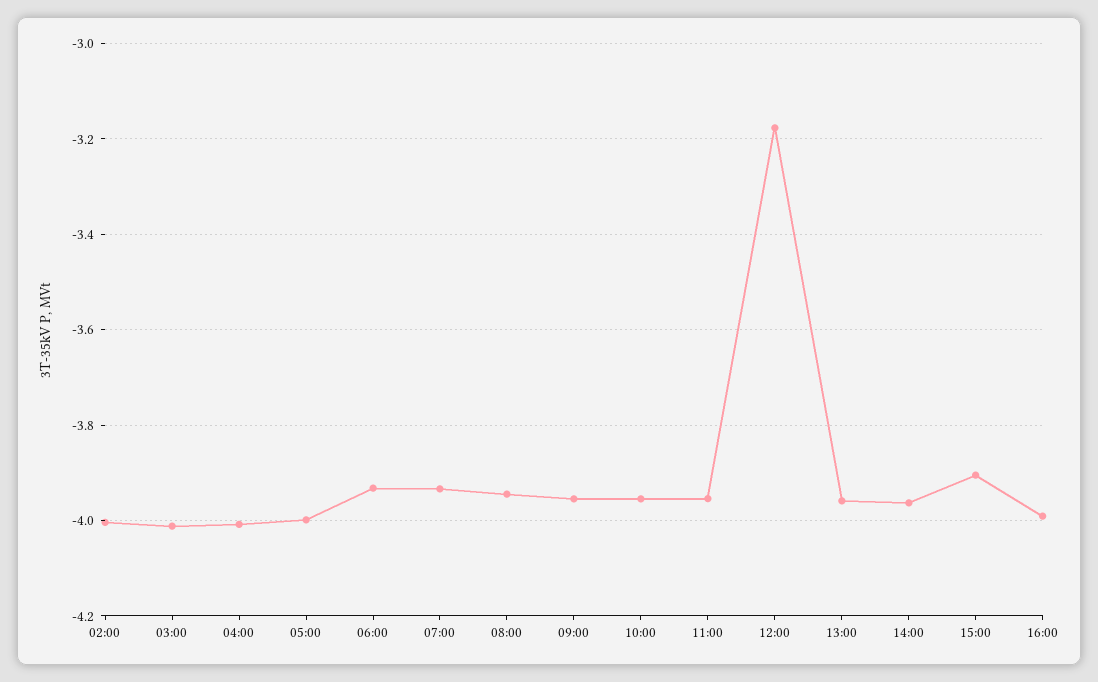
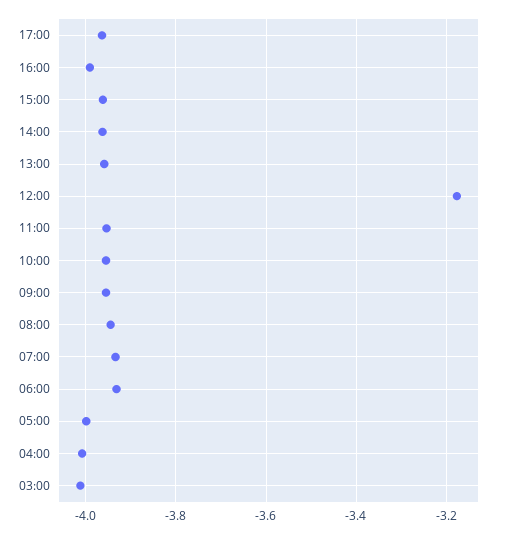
02:00: -4 -> none
15:00: -3.9 -> -3.96
17:00: none -> -3.96

